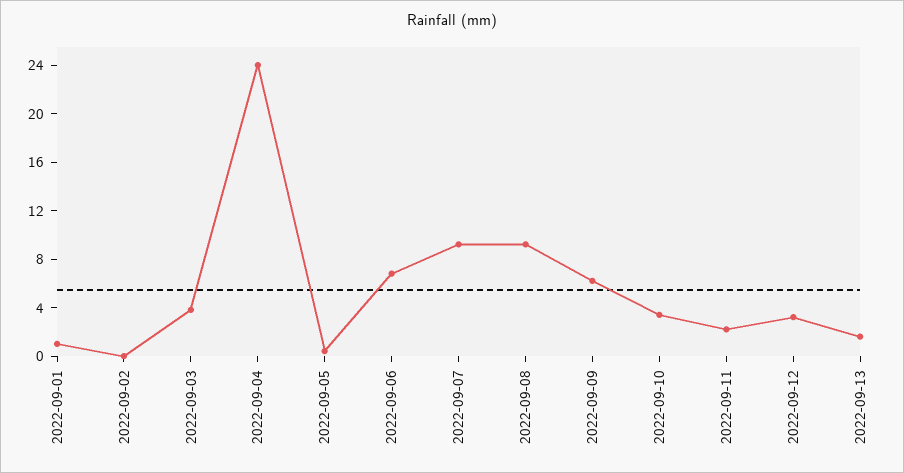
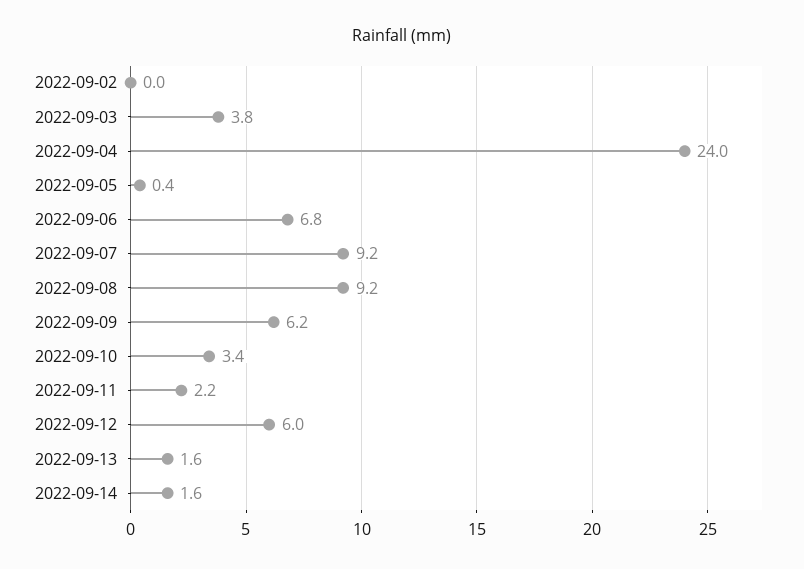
2022-09-01: 1 -> none
2022-09-12: 3 -> 6
2022-09-14: none -> 1.6

